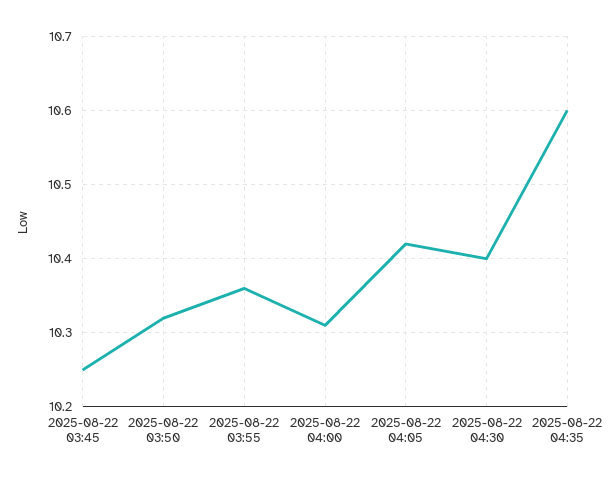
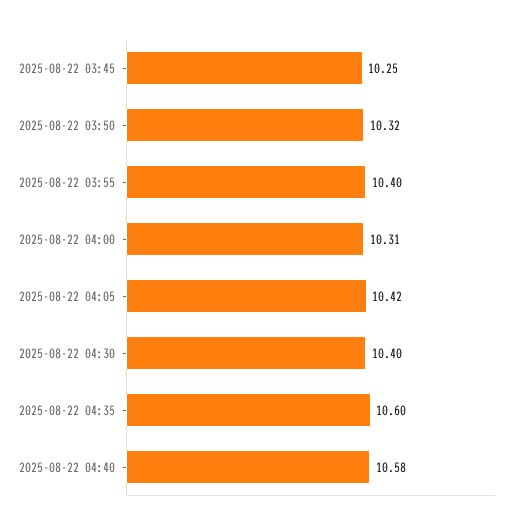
2025-08-22 03:55: 10.36 -> 10.4
2025-08-22 04:40: none -> 10.58

